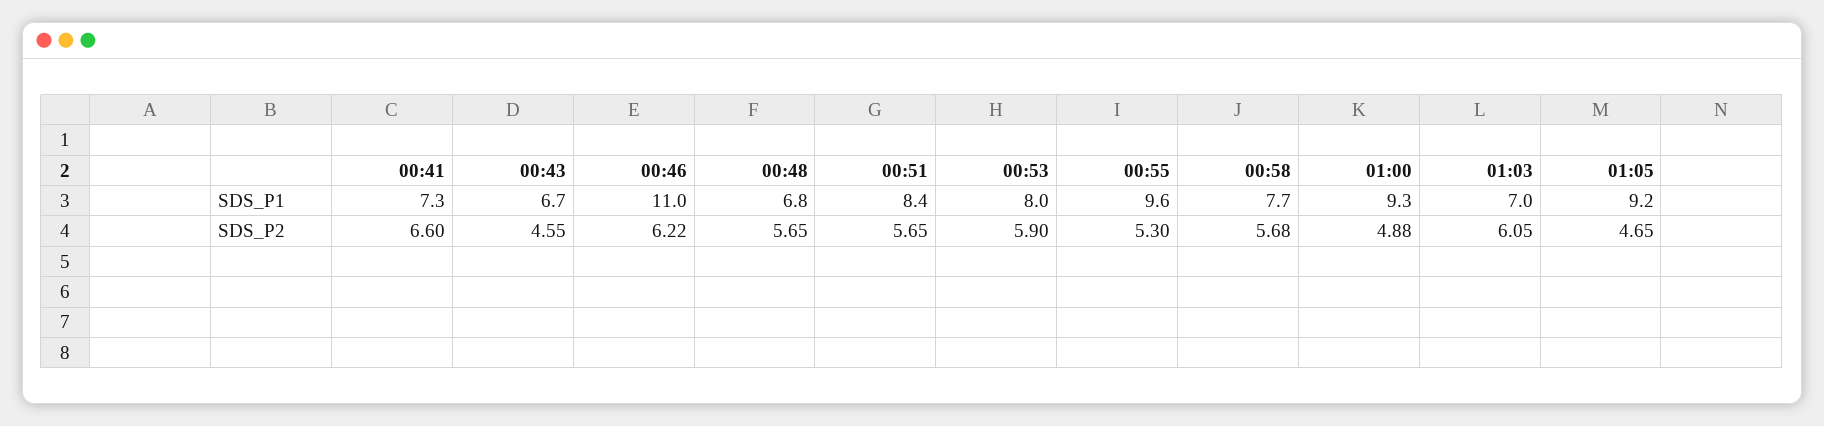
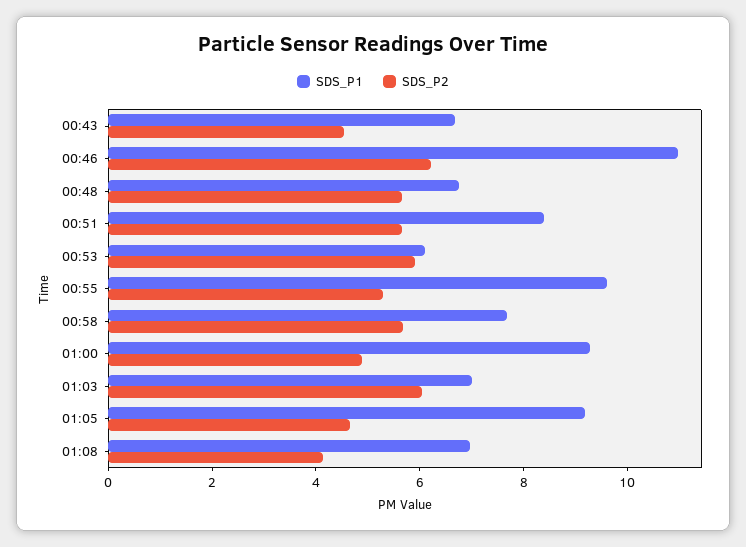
SDS_P1, 00:41: 7.3 -> none
SDS_P1, 00:53: 8 -> 6
SDS_P2, 00:41: 6.6 -> none
SDS_P1, 01:08: none -> 7
SDS_P2, 01:08: none -> 4

